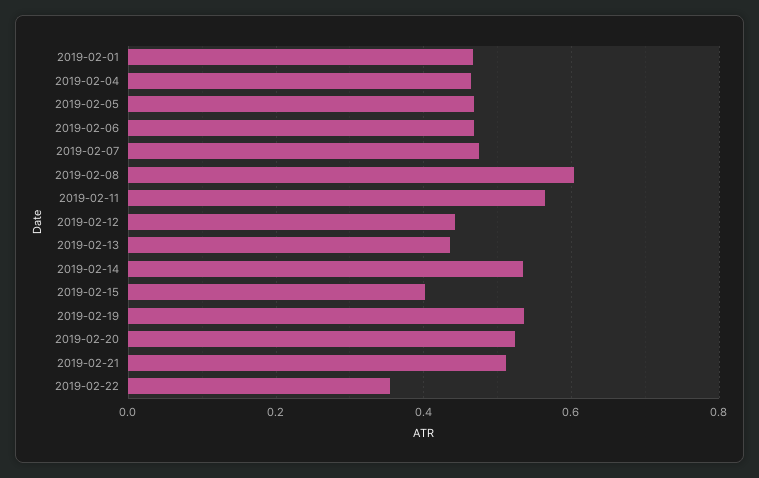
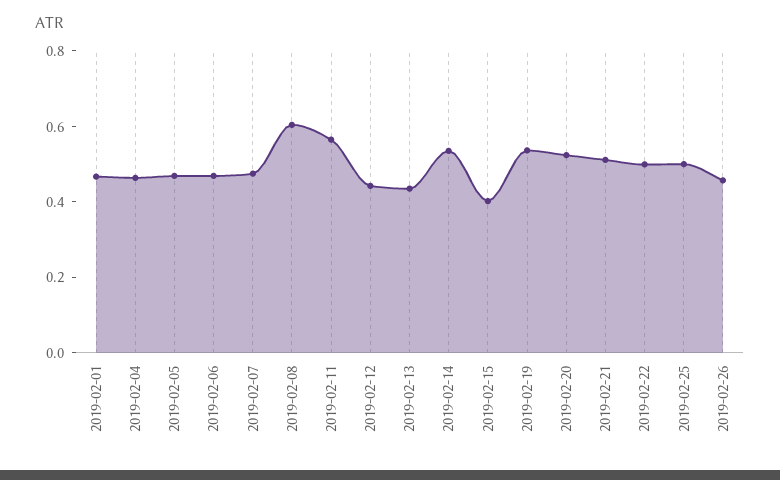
2019-02-22: 0.36 -> 0.5
2019-02-25: none -> 0.5
2019-02-26: none -> 0.45

